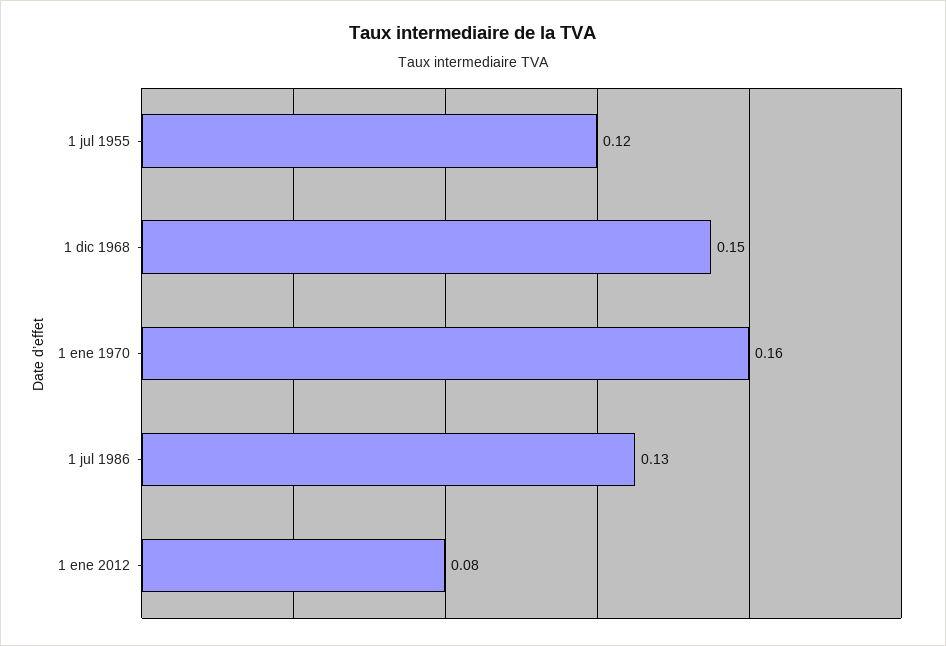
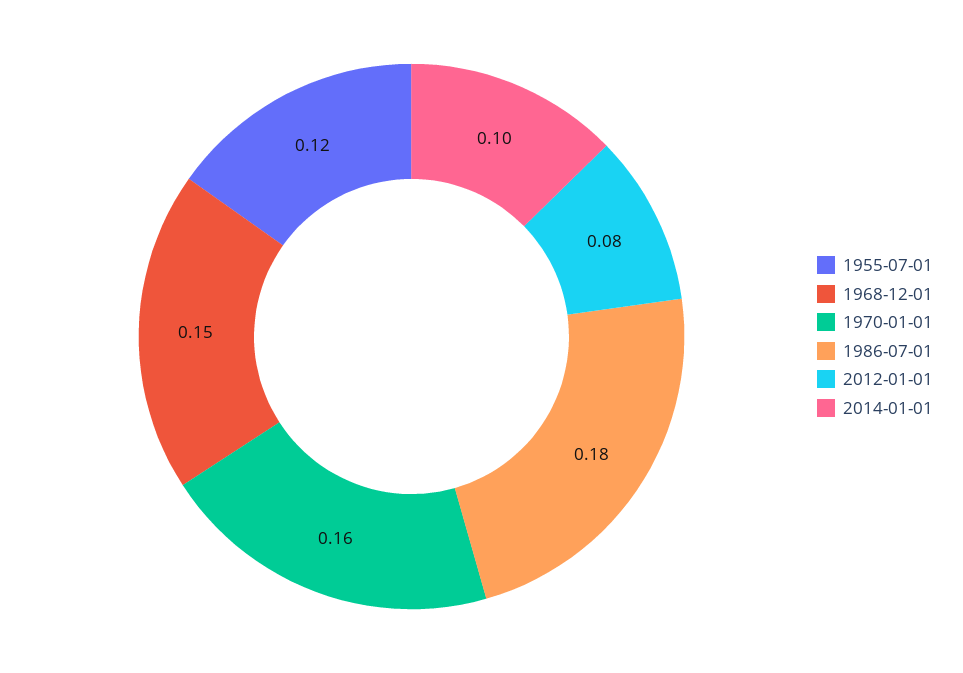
1 jul 1986: 0.13 -> 0.18
2014-01-01: none -> 0.1

